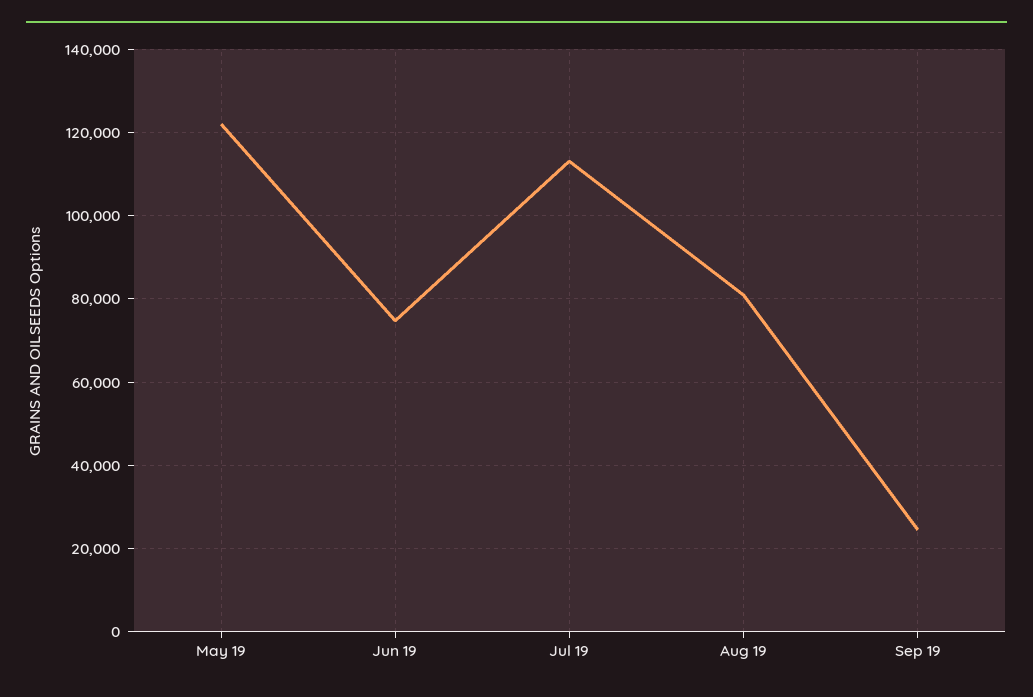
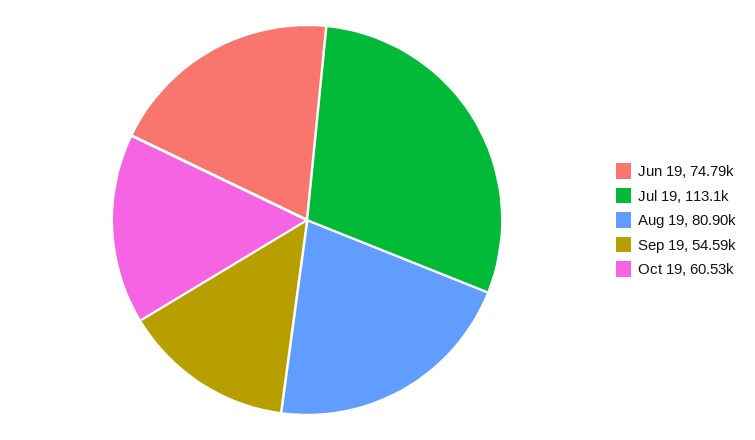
May 19: 122000 -> none
Sep 19: 24000 -> 54590
Oct 19: none -> 60530

